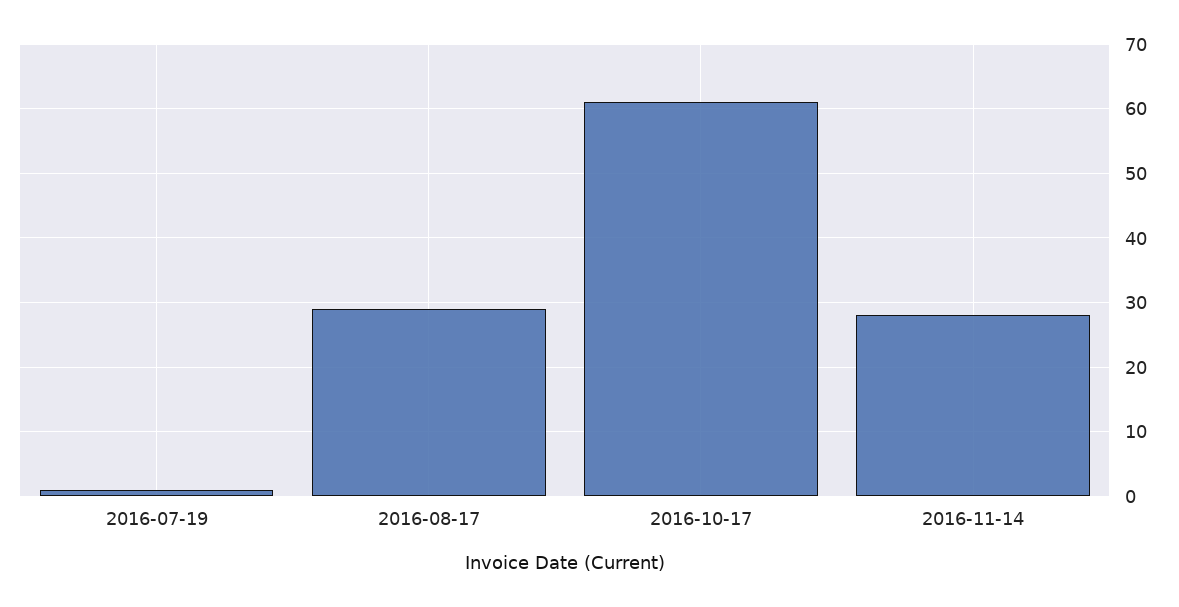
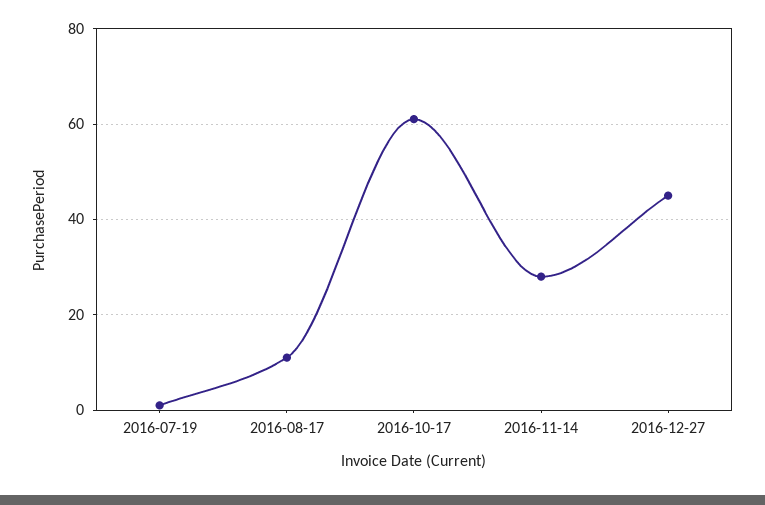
2016-08-17: 29 -> 10
2016-12-27: none -> 45

